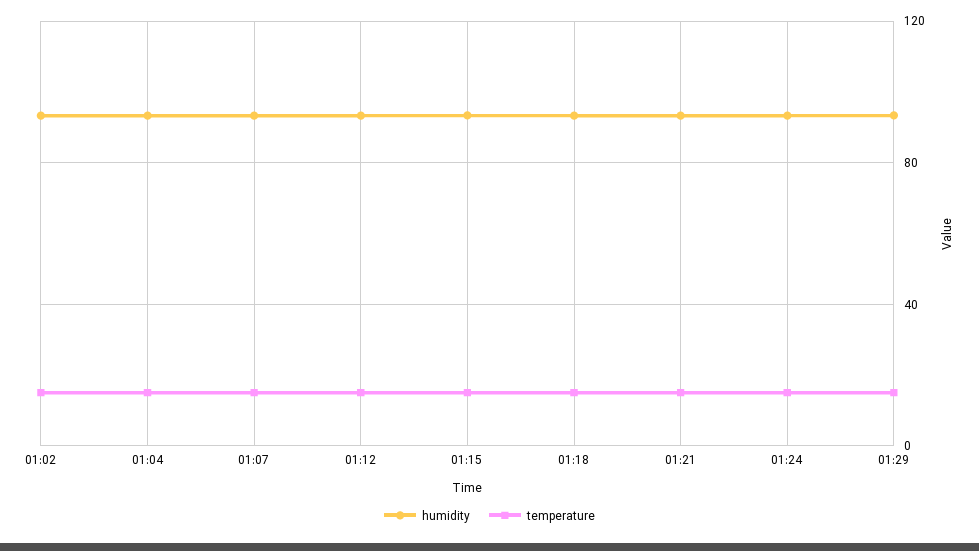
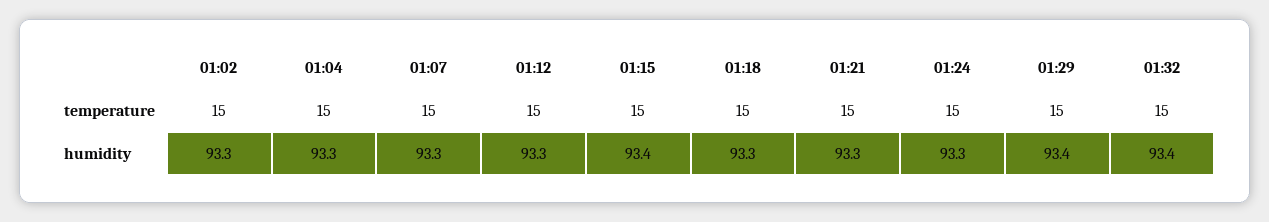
temperature, 01:32: none -> 15
humidity, 01:32: none -> 93.4

